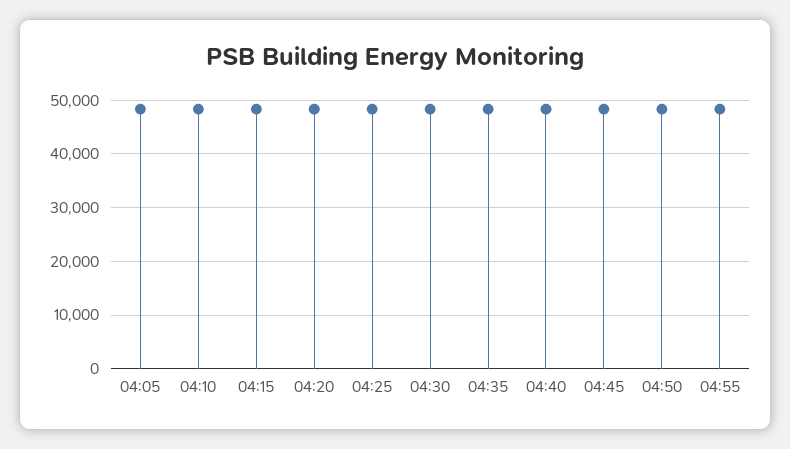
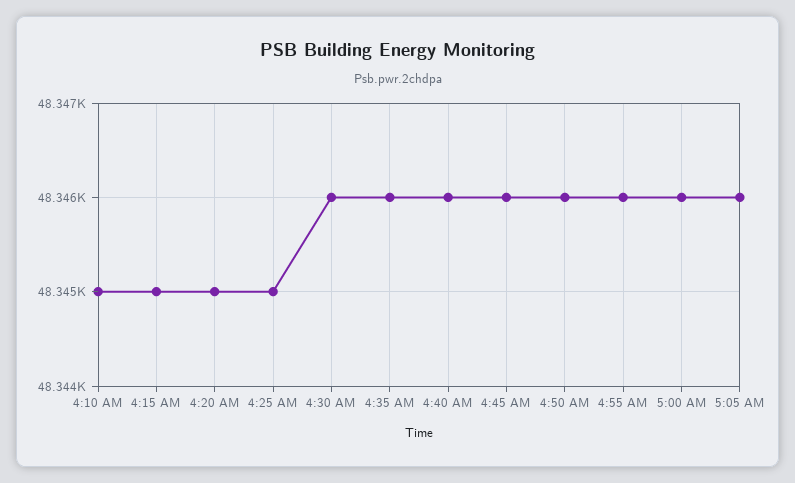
04:05: 48000 -> none
5:00 AM: none -> 48346
5:05 AM: none -> 48346

